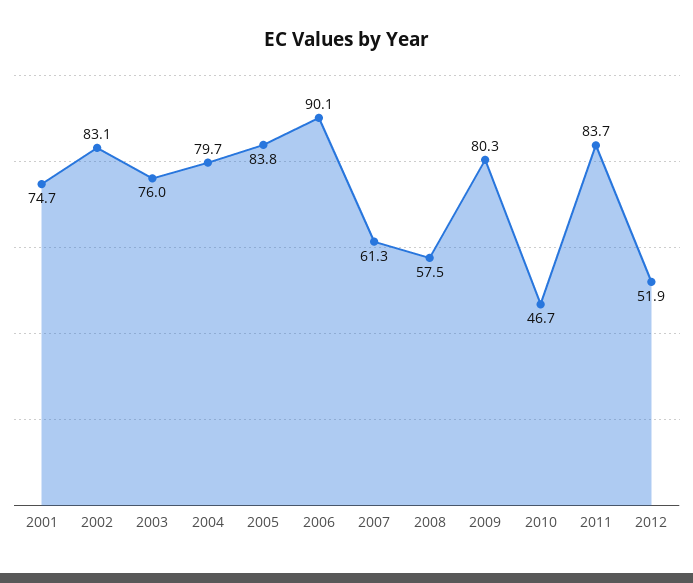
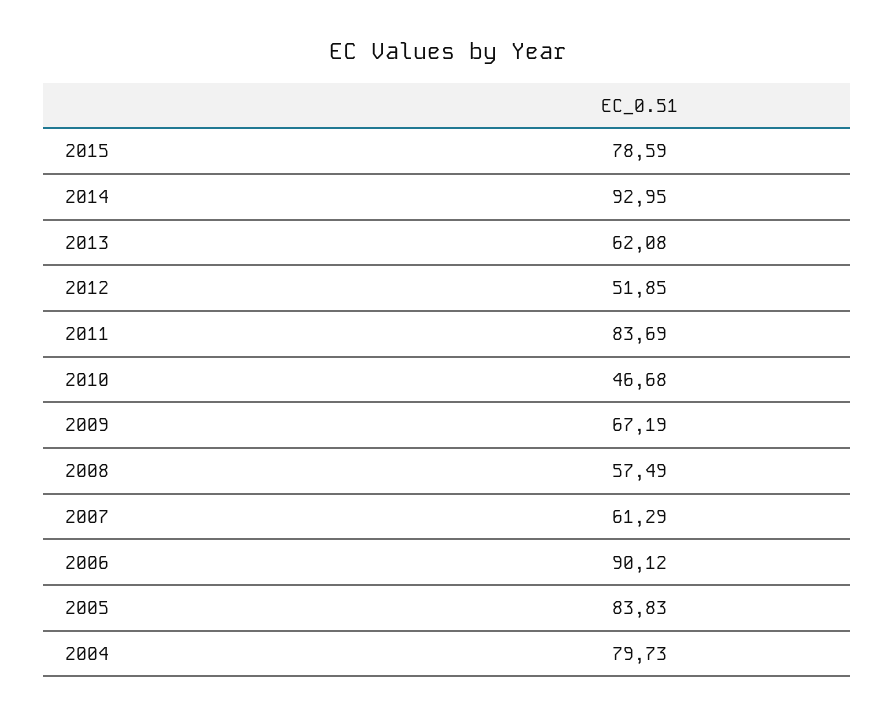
2001: 74.7 -> none
2002: 83.1 -> none
2003: 76 -> none
2009: 80.3 -> 67.19
2015: none -> 78.59
2014: none -> 92.95
2013: none -> 62.08

